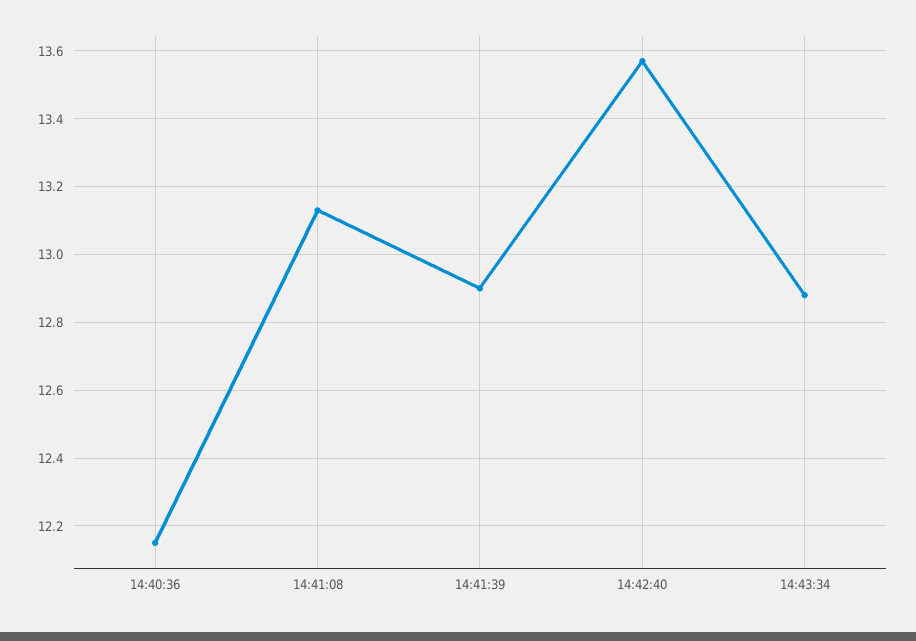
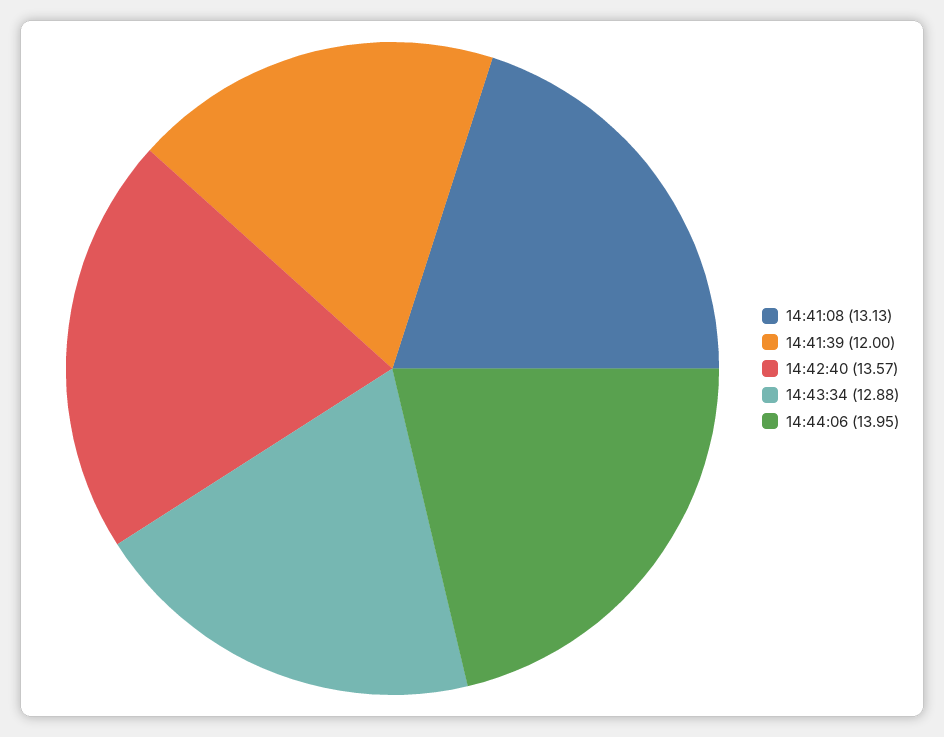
14:40:36: 12.15 -> none
14:41:39: 12.9 -> 12
14:44:06: none -> 13.95

